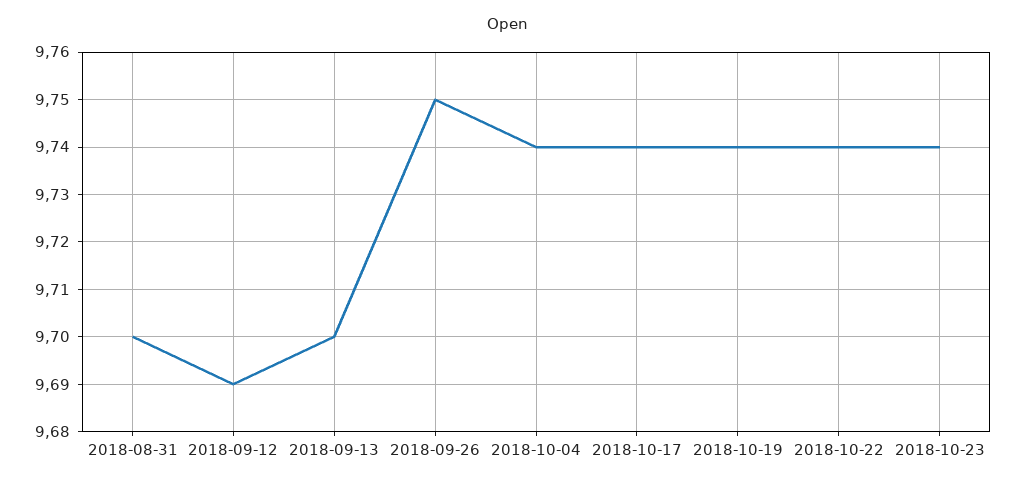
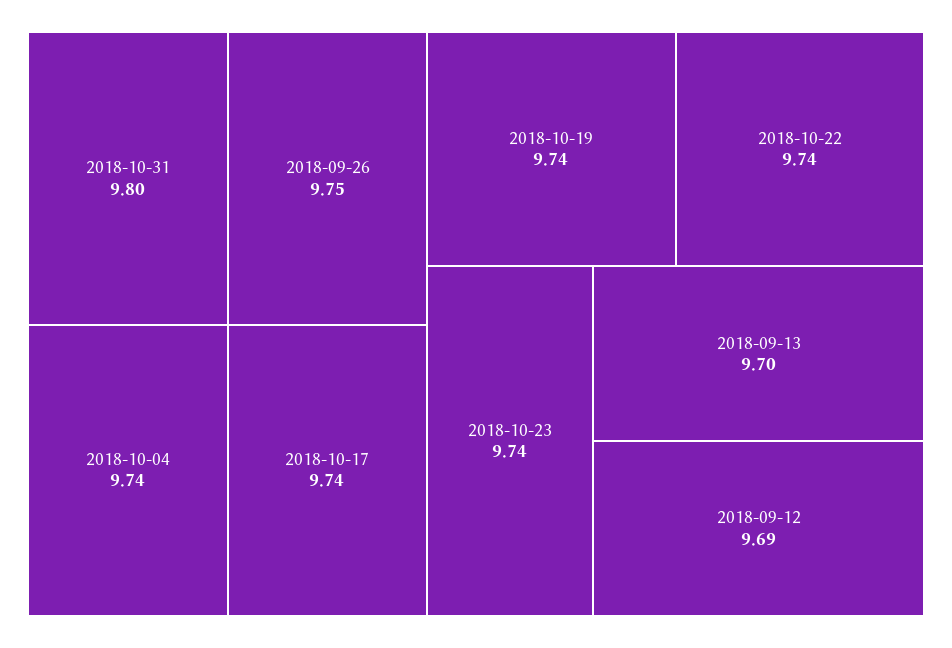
2018-08-31: 9.7 -> none
2018-10-31: none -> 9.8

